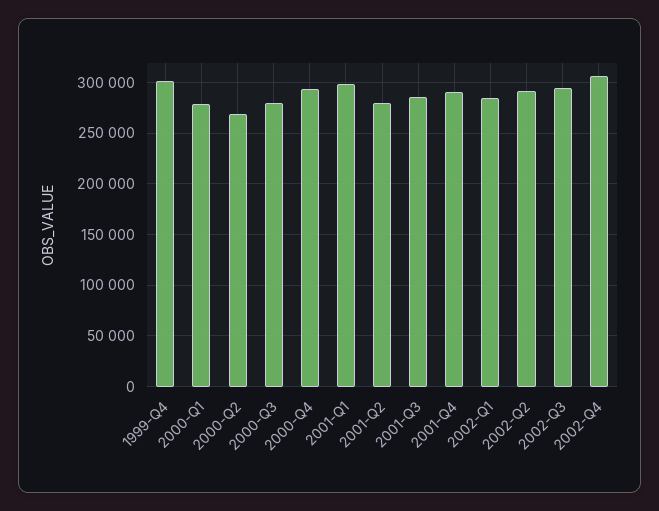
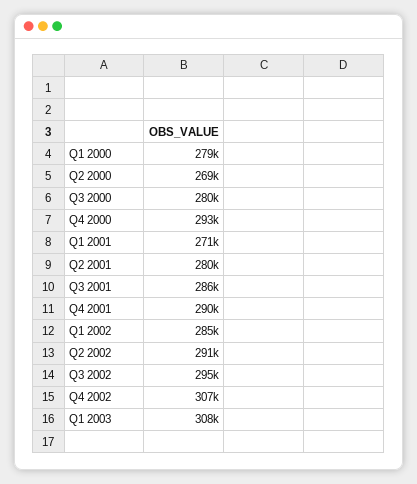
1999-Q4: 300000 -> none
2001-Q1: 300000 -> 271000
Q1 2003: none -> 308000

